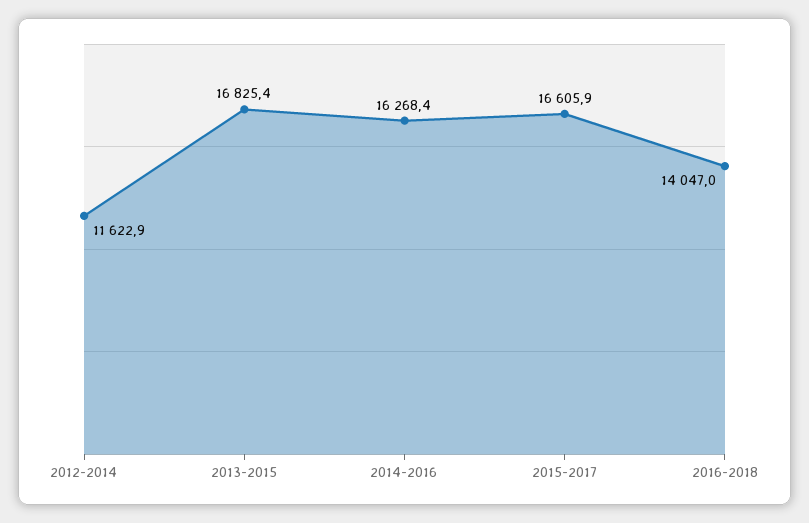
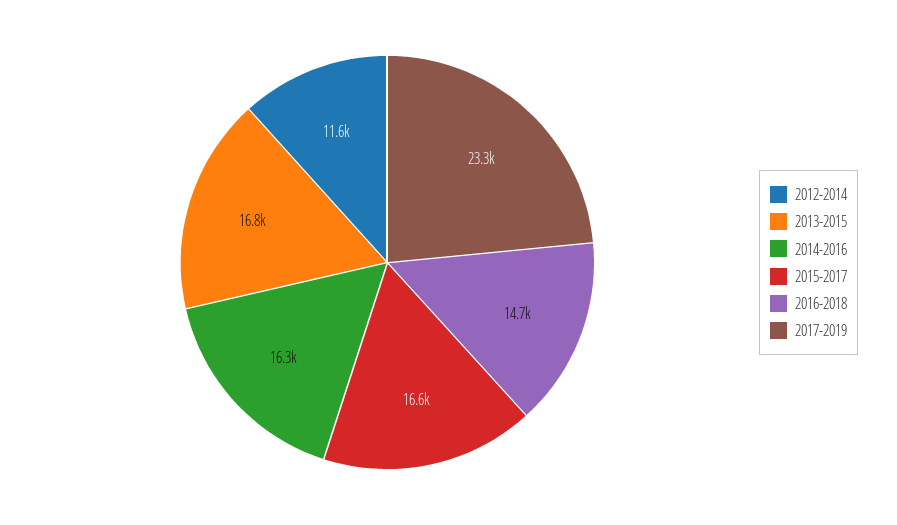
2016-2018: 14047 -> 14700
2017-2019: none -> 23300

